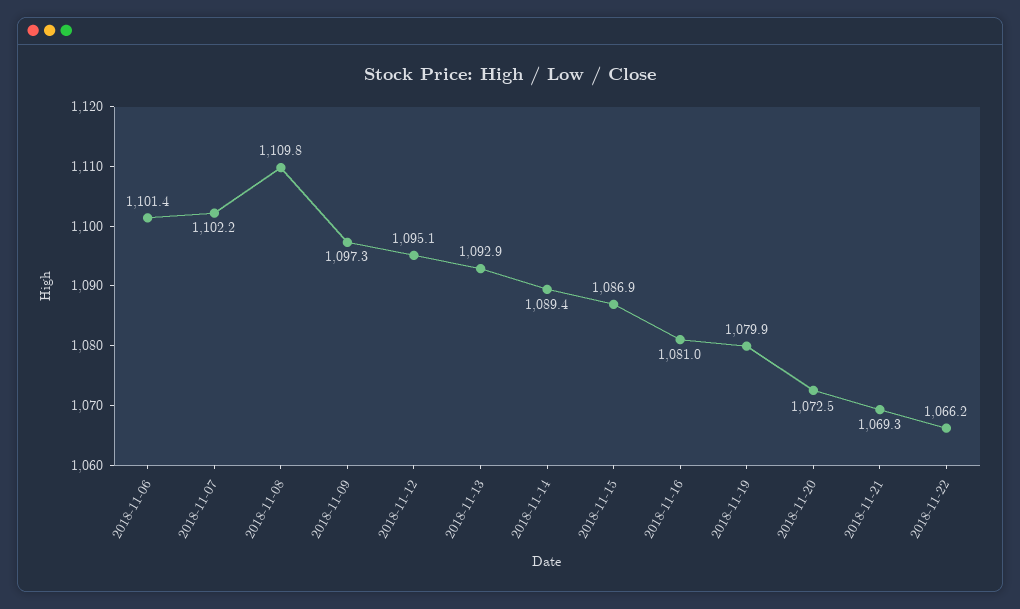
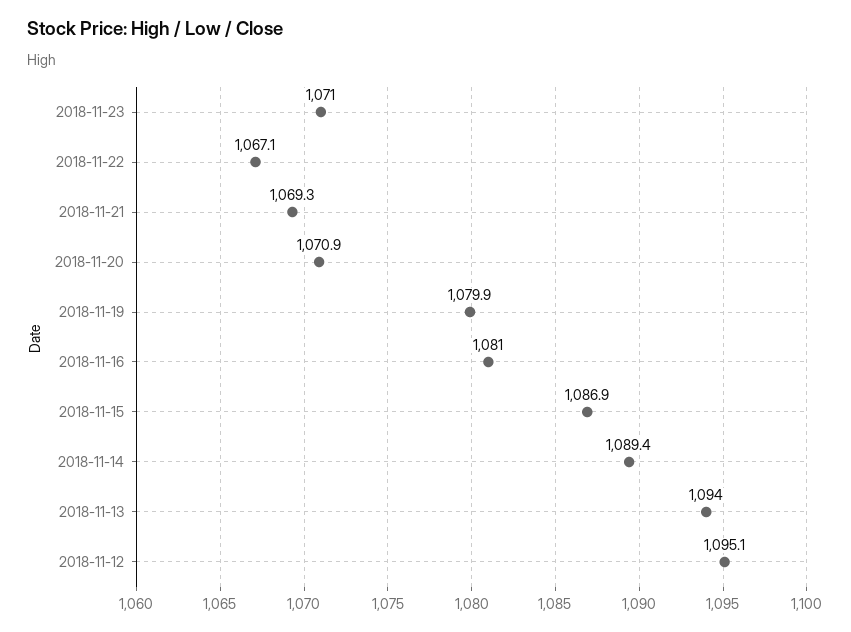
2018-11-06: 1101.4 -> none
2018-11-07: 1102.2 -> none
2018-11-08: 1109.8 -> none
2018-11-09: 1097.3 -> none
2018-11-13: 1092.9 -> 1094
2018-11-20: 1072.5 -> 1070.9
2018-11-22: 1066.2 -> 1067.1
2018-11-23: none -> 1071

